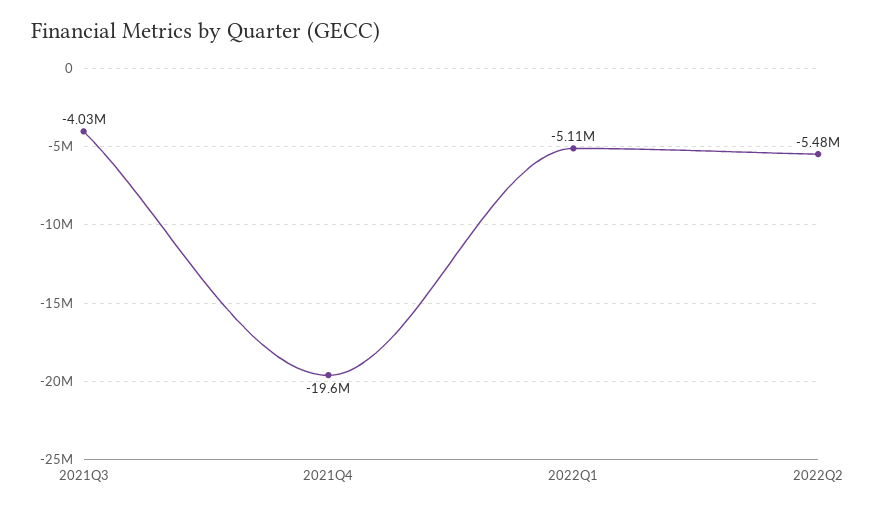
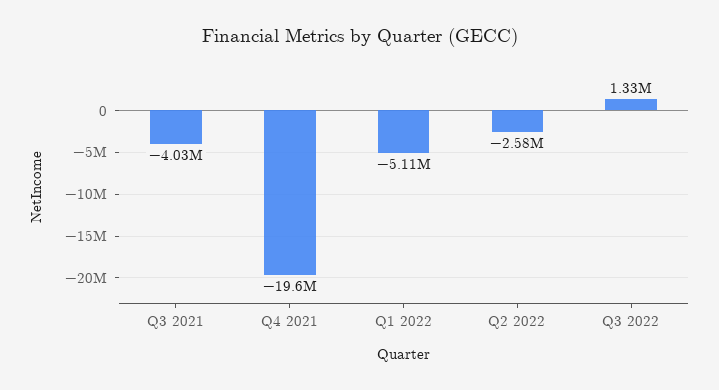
2022Q2: -5480000 -> -2580000
Q3 2022: none -> 1330000

